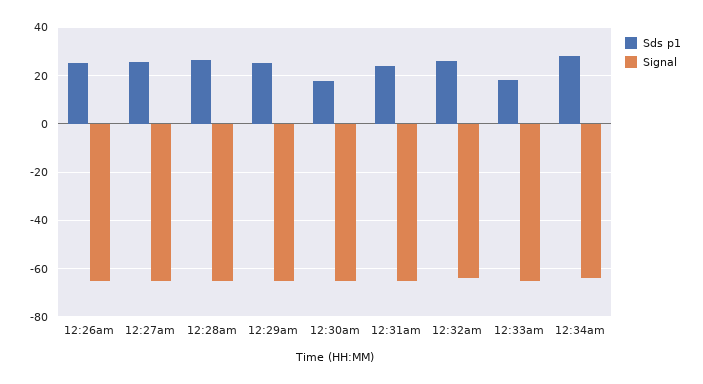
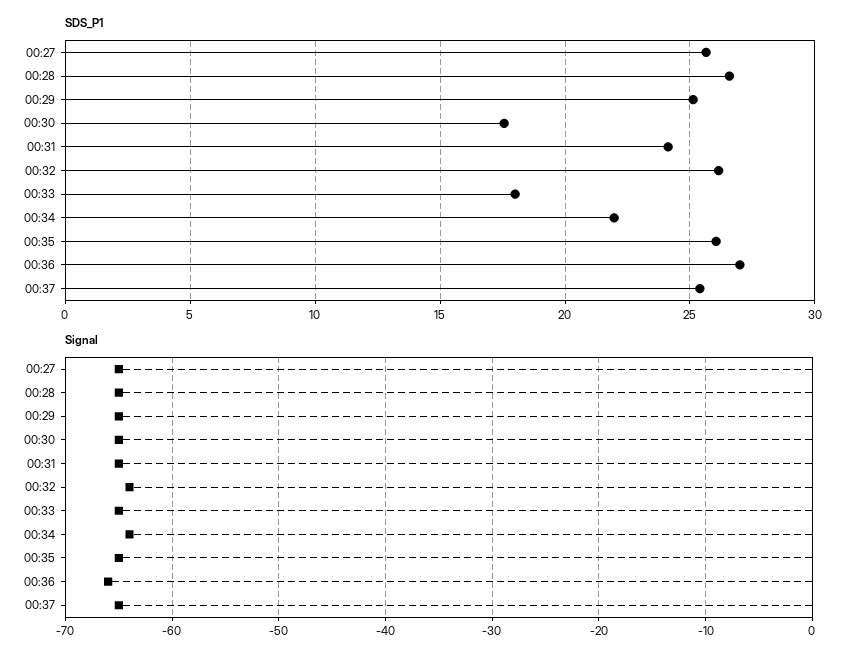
Sds p1, 12:26am: 25 -> none
Signal, 12:26am: -65 -> none
Sds p1, 12:34am: 27.5 -> 22
Sds p1, 00:35: none -> 26
Sds p1, 00:36: none -> 27
Sds p1, 00:37: none -> 25.5
Signal, 00:35: none -> -65
Signal, 00:36: none -> -66
Signal, 00:37: none -> -65

